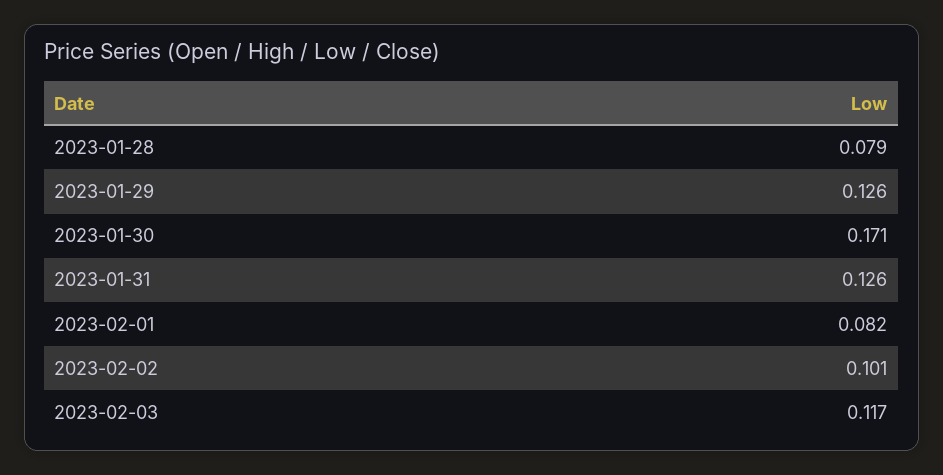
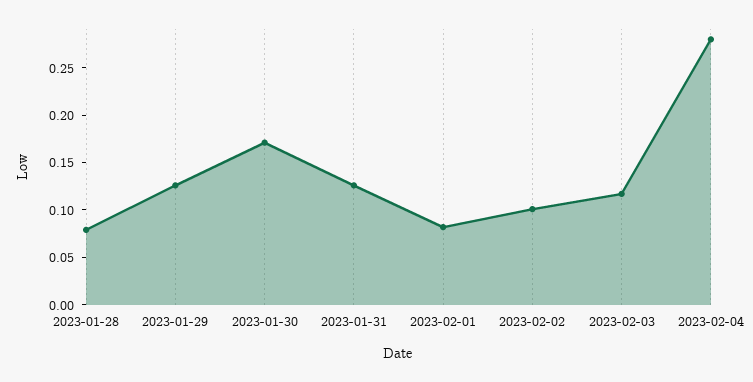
2023-02-04: none -> 0.28

